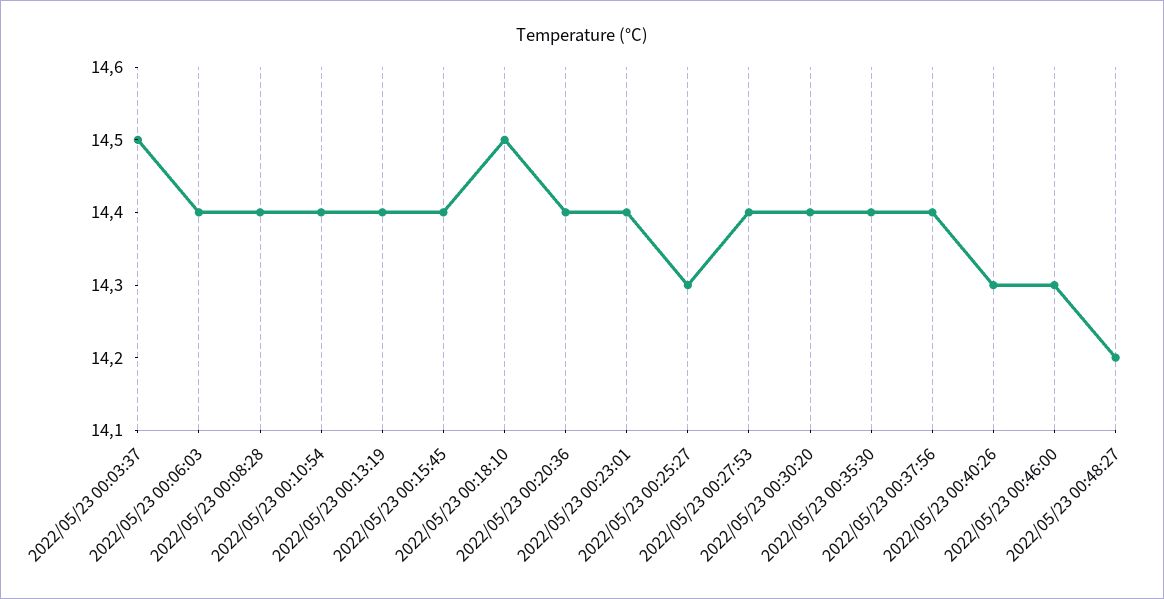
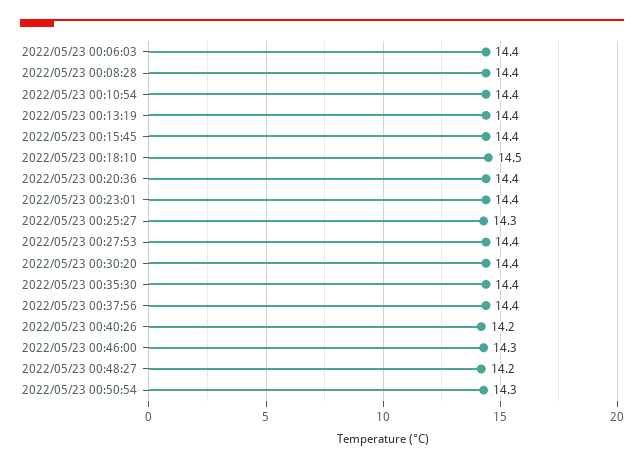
2022/05/23 00:03:37: 14.5 -> none
2022/05/23 00:40:26: 14.3 -> 14.2
2022/05/23 00:50:54: none -> 14.3

